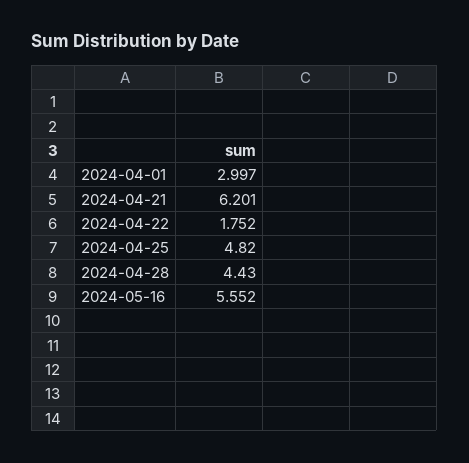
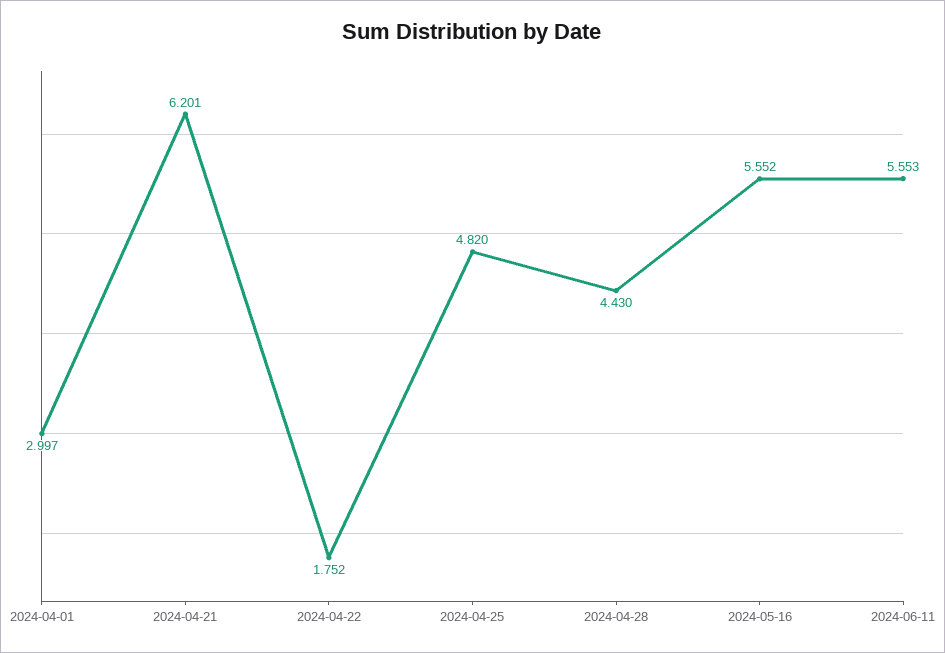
2024-06-11: none -> 5.553

